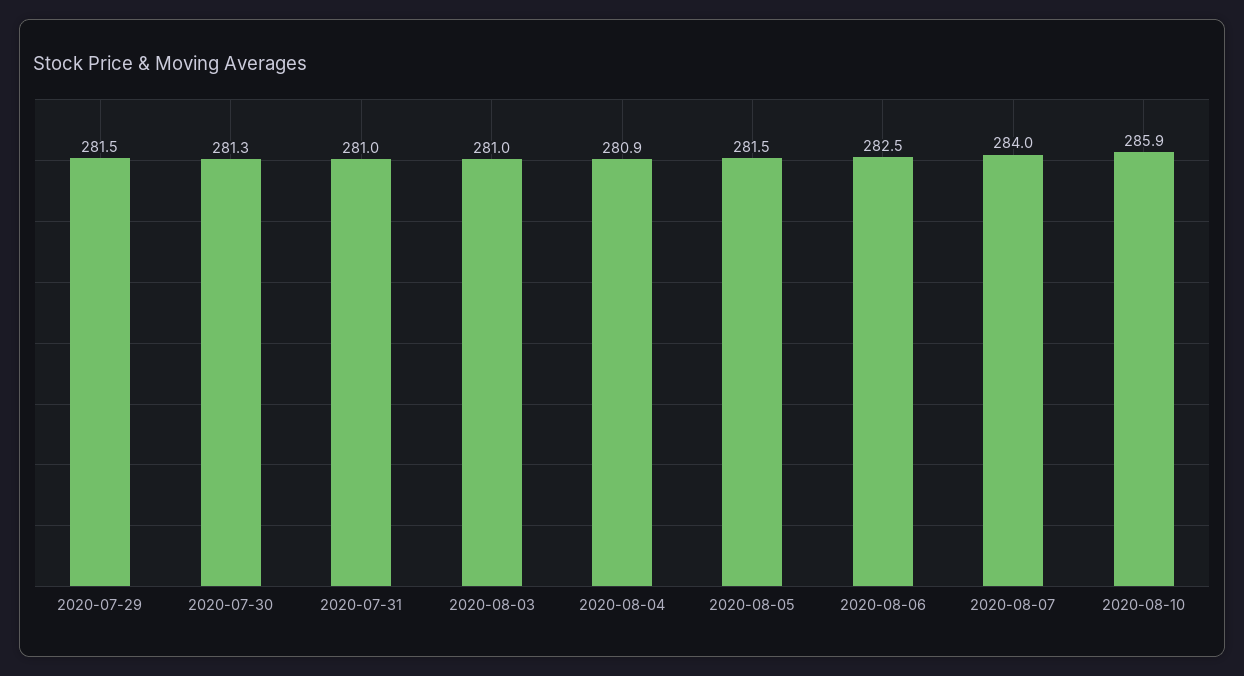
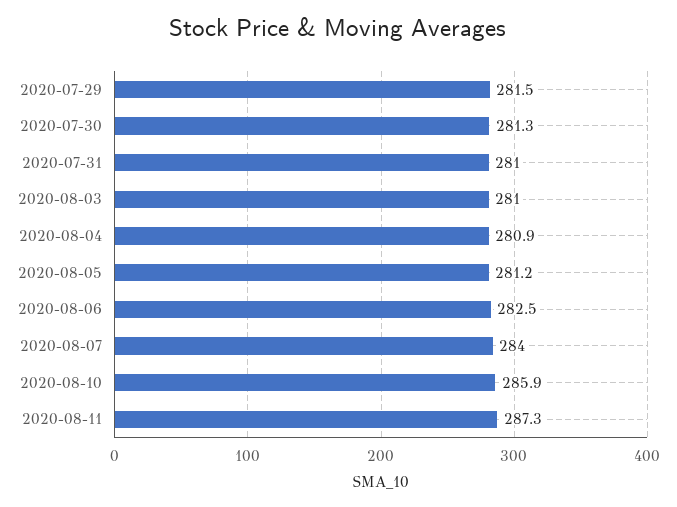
2020-08-05: 281.5 -> 281.2
2020-08-11: none -> 287.3

